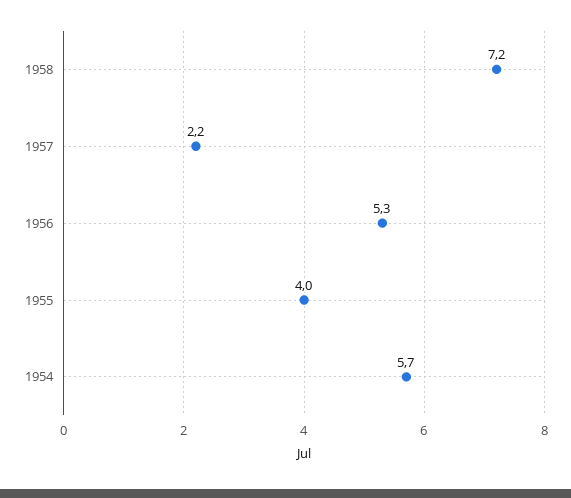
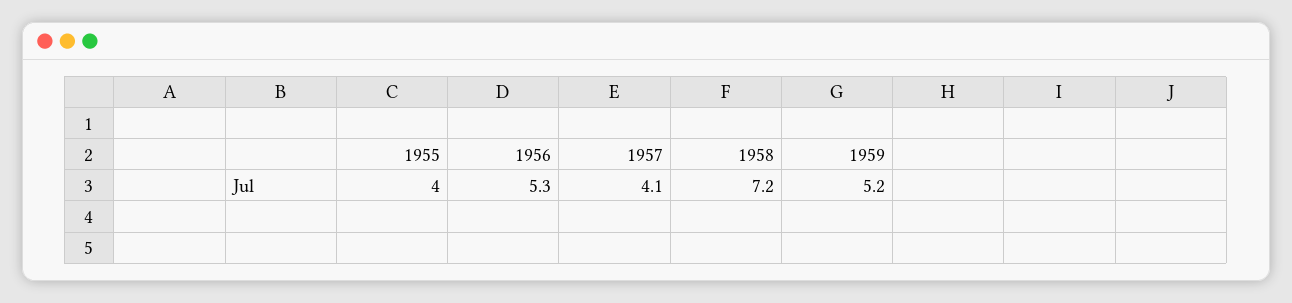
1957: 2.2 -> 4.1
1954: 5.7 -> none
1959: none -> 5.2

